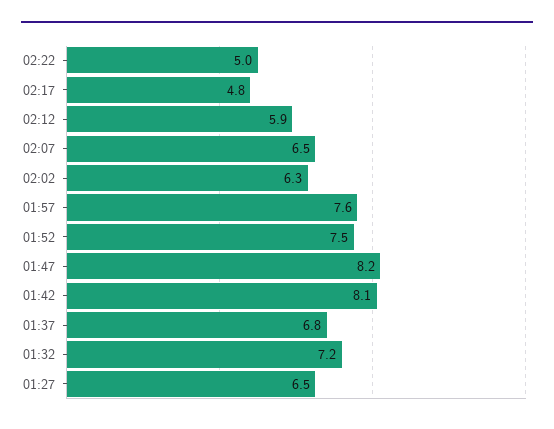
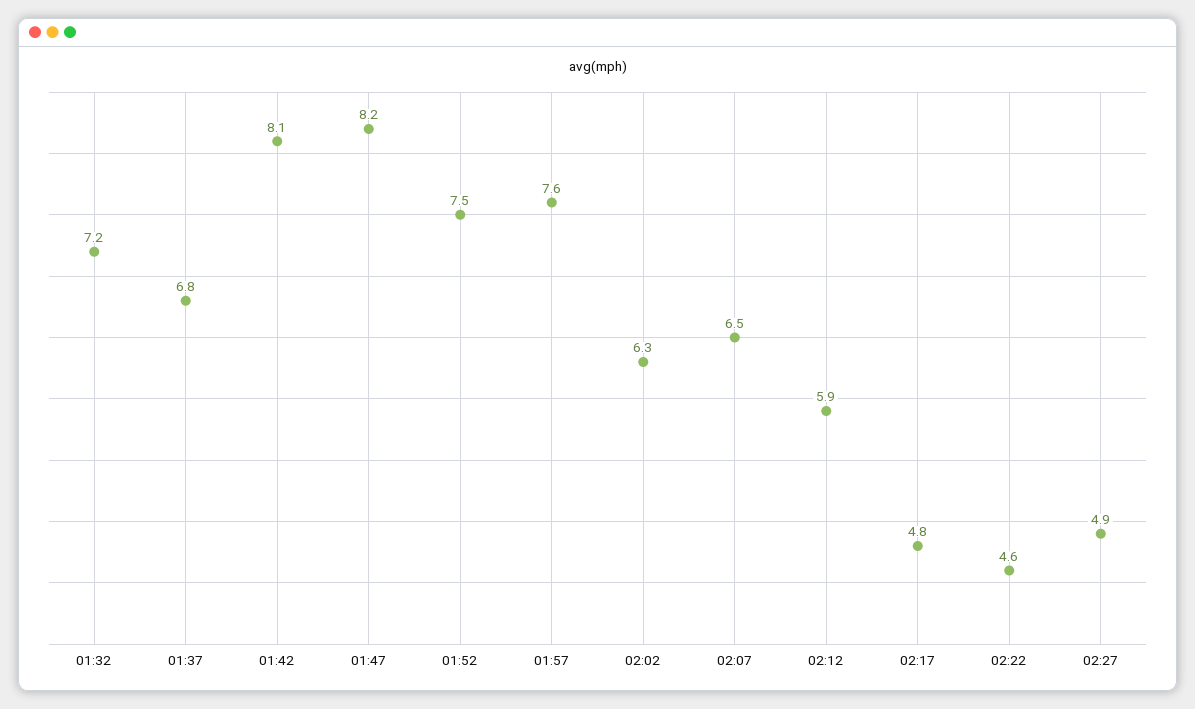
02:22: 5 -> 4.6
01:27: 6.5 -> none
02:27: none -> 4.9

